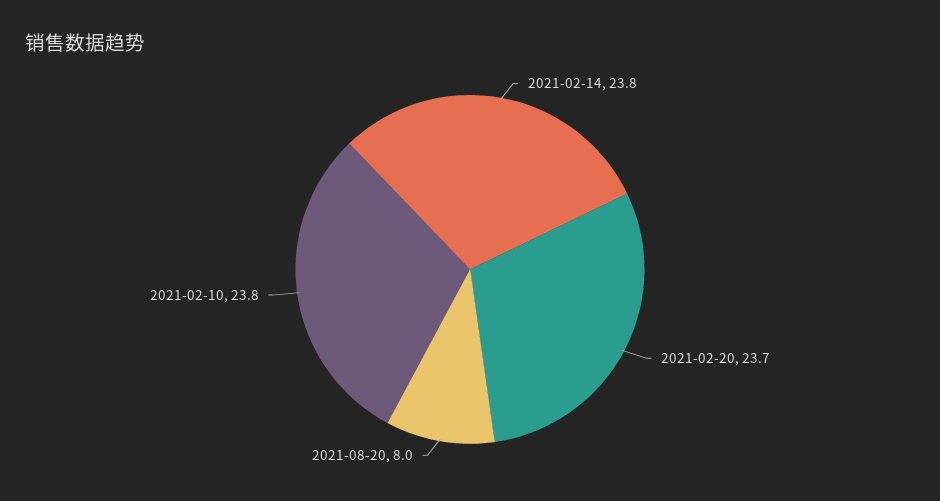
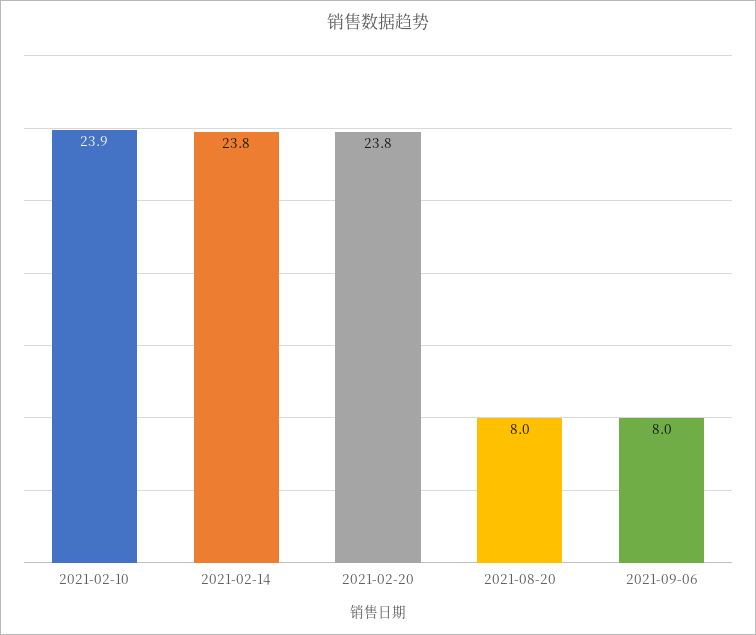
2021-02-20: 23.7 -> 23.8
2021-02-10: 23.8 -> 23.9
2021-09-06: none -> 8

